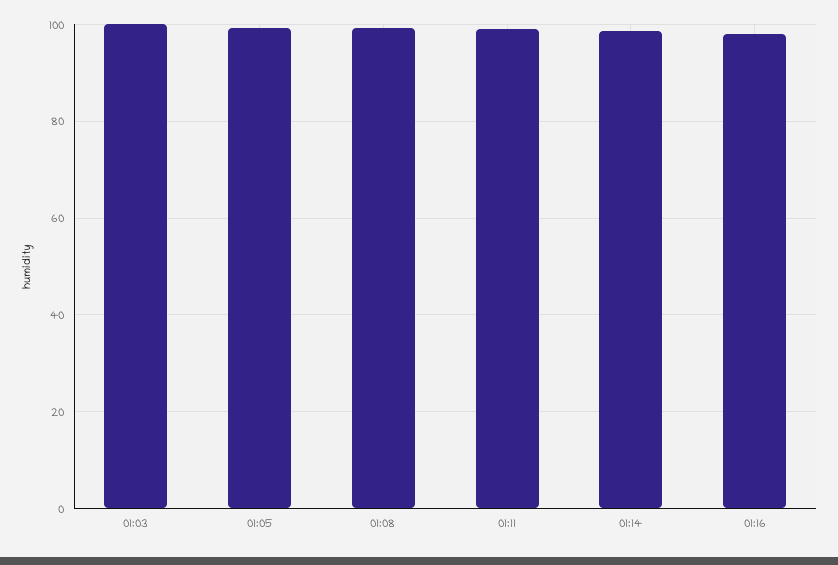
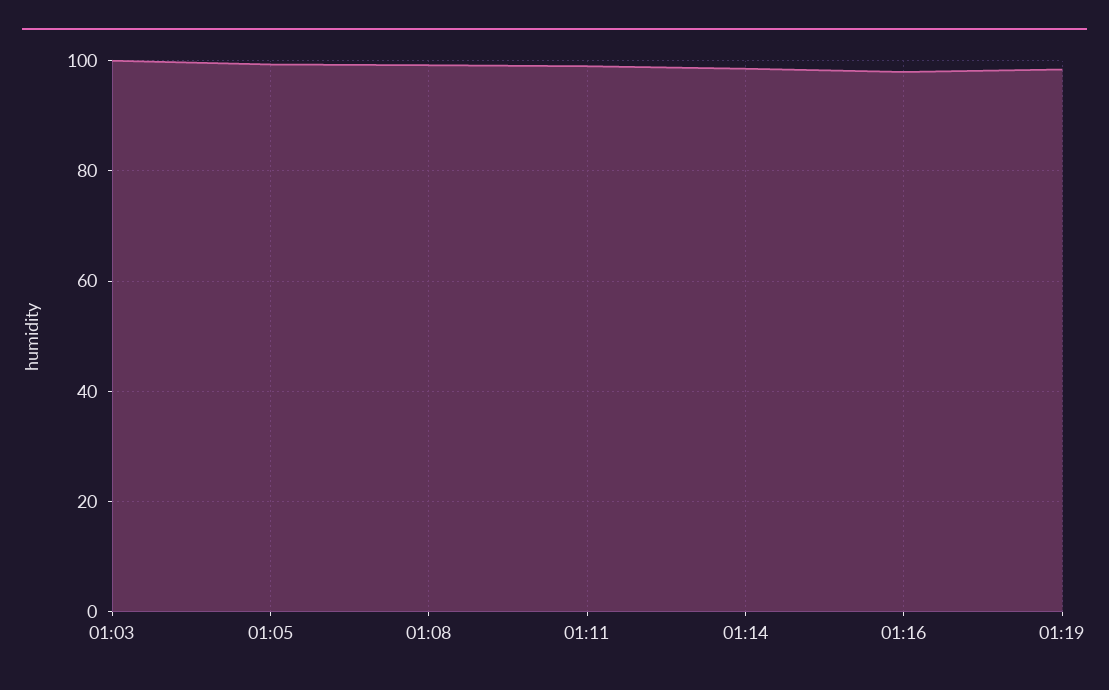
01:19: none -> 98

